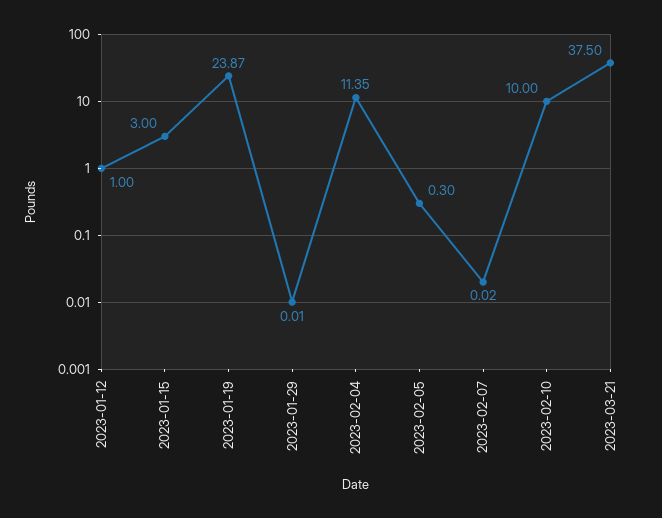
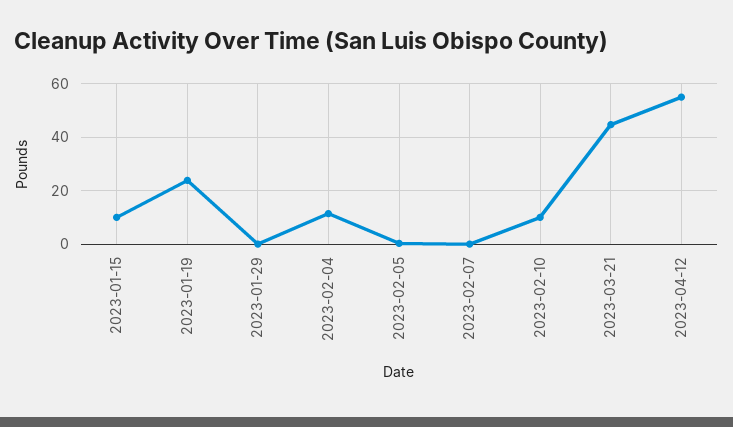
2023-01-12: 1 -> none
2023-01-15: 3 -> 10
2023-03-21: 37.5 -> 45
2023-04-12: none -> 55

